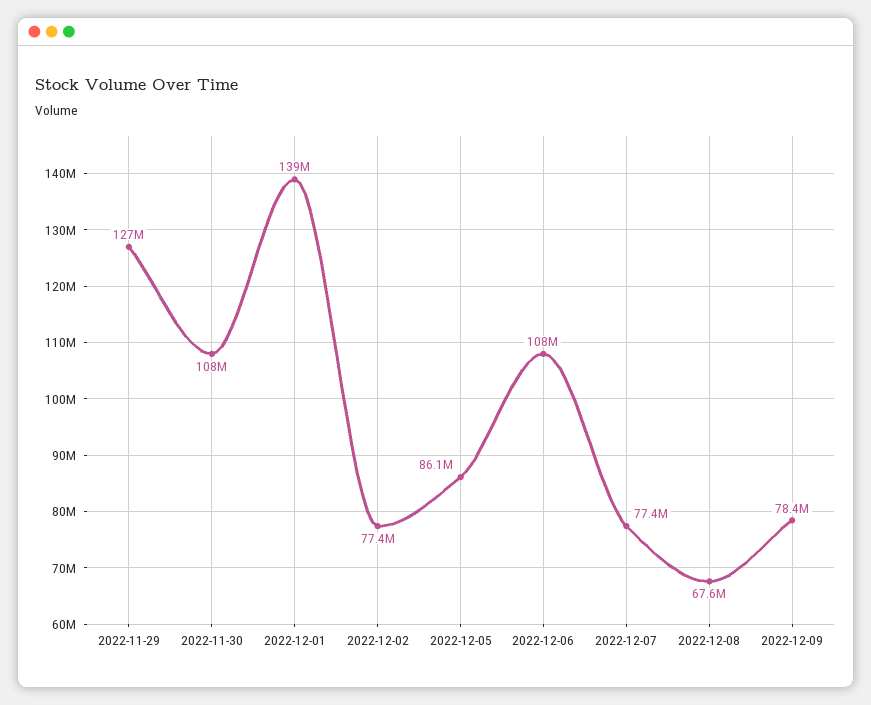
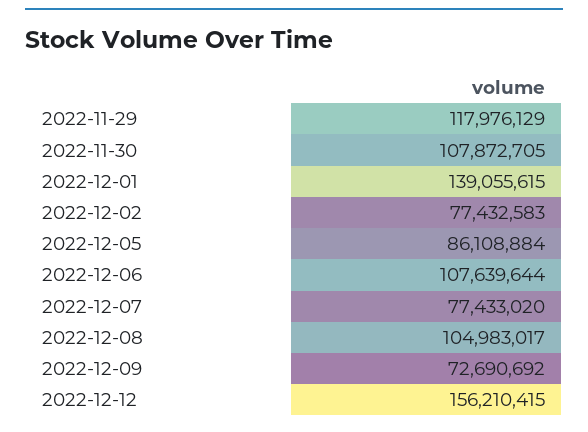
2022-11-29: 127000000 -> 117976129
2022-12-08: 67600000 -> 104983017
2022-12-09: 78400000 -> 72690692
2022-12-12: none -> 156210415

